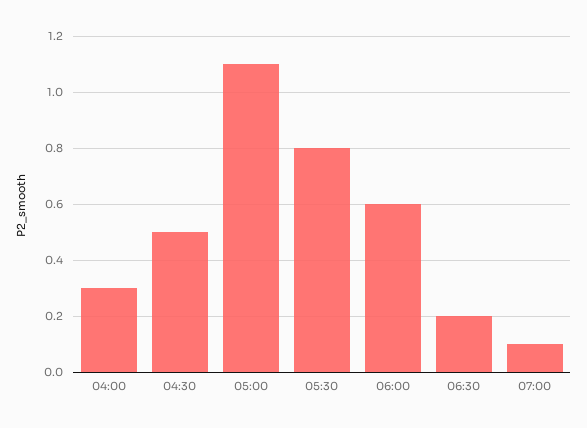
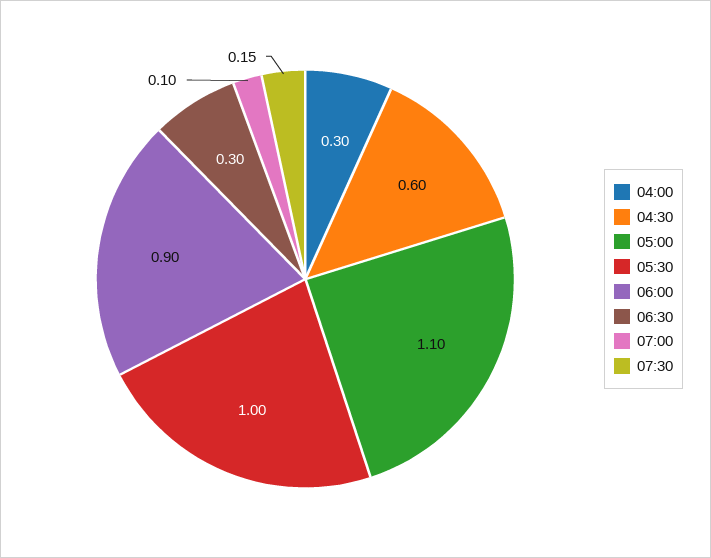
04:30: 0.5 -> 0.6
05:30: 0.8 -> 1
06:00: 0.6 -> 0.9
06:30: 0.2 -> 0.3
07:30: none -> 0.15

